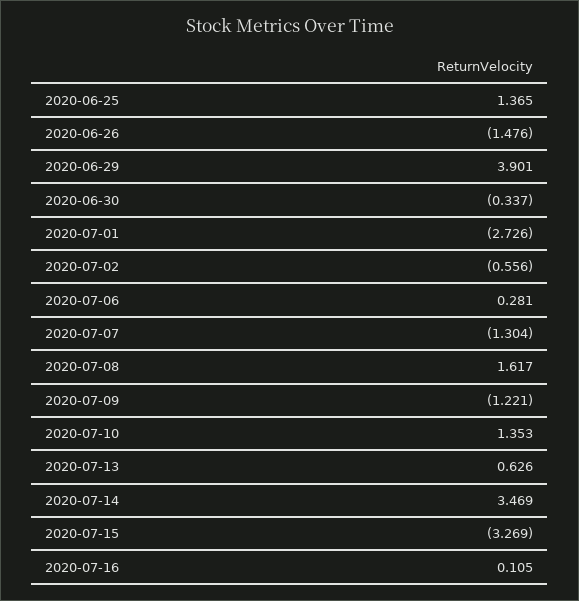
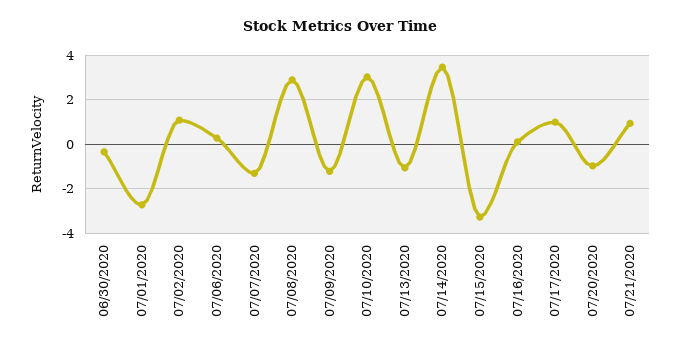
2020-06-25: 1.365 -> none
2020-06-26: -1.476 -> none
2020-06-29: 3.901 -> none
2020-07-02: -0.556 -> 1
2020-07-08: 1.617 -> 3
2020-07-10: 1.353 -> 3
2020-07-13: 0.626 -> -1
07/17/2020: none -> 1
07/20/2020: none -> -1
07/21/2020: none -> 1

